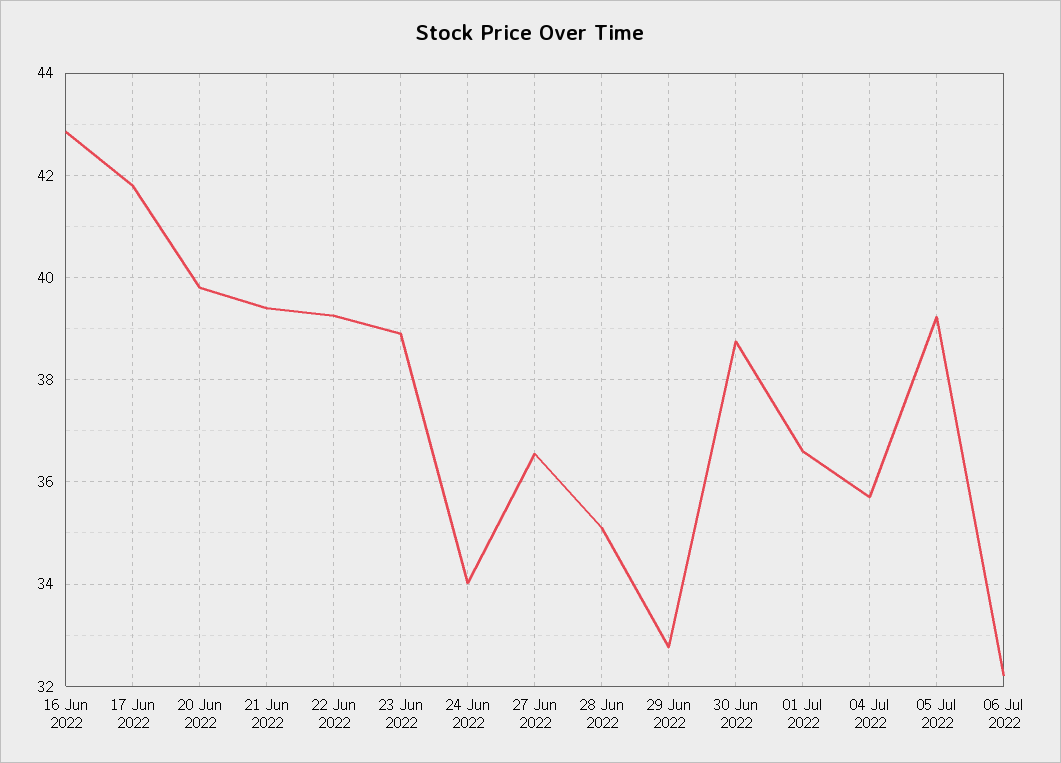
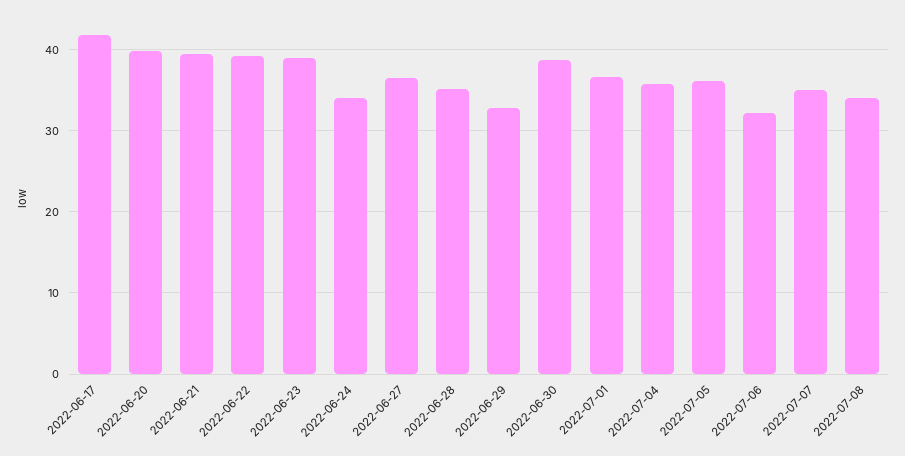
16 Jun 2022: 42.8 -> none
05 Jul 2022: 39.2 -> 36
2022-07-07: none -> 35
2022-07-08: none -> 34

